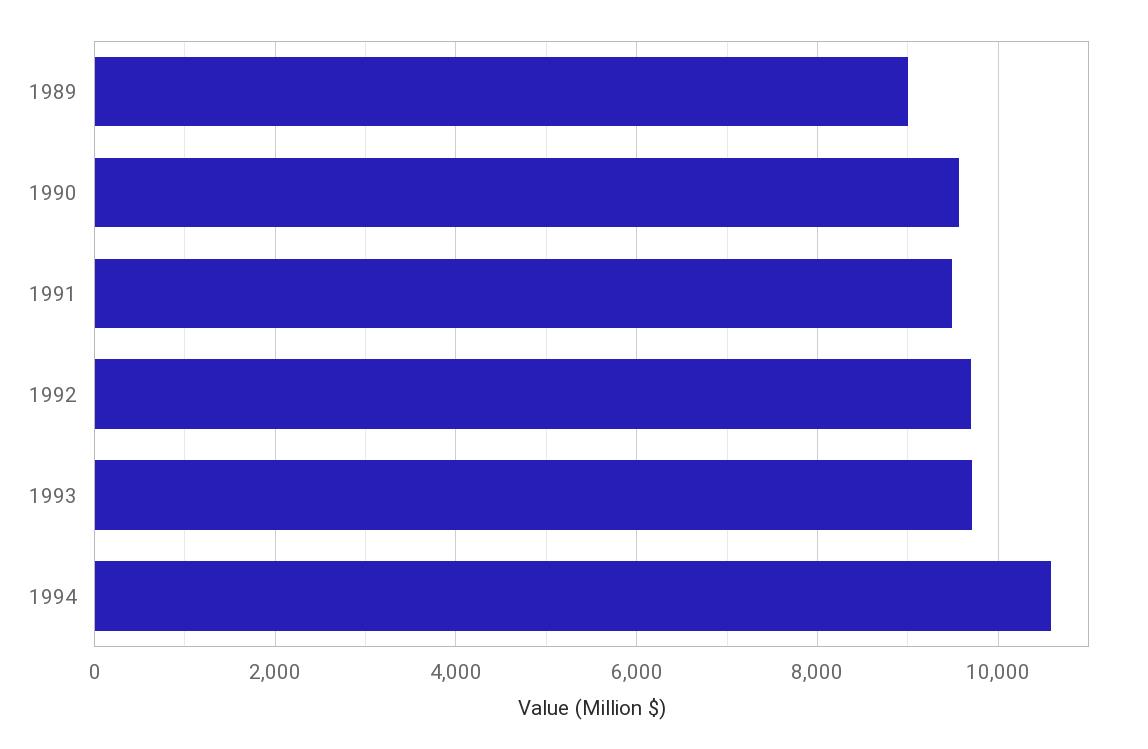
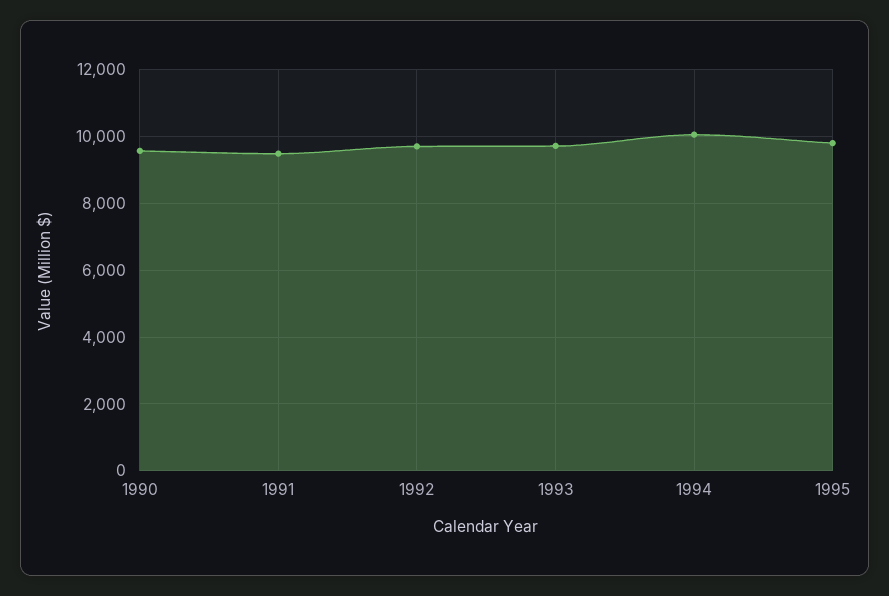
1989: 9000 -> none
1994: 10600 -> 10000
1995: none -> 9800

